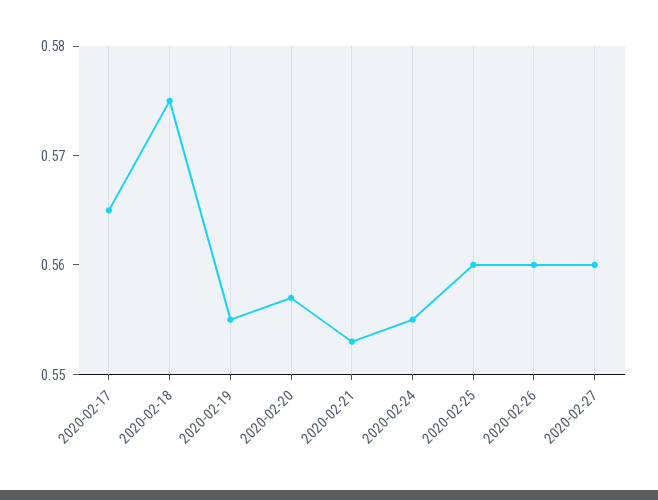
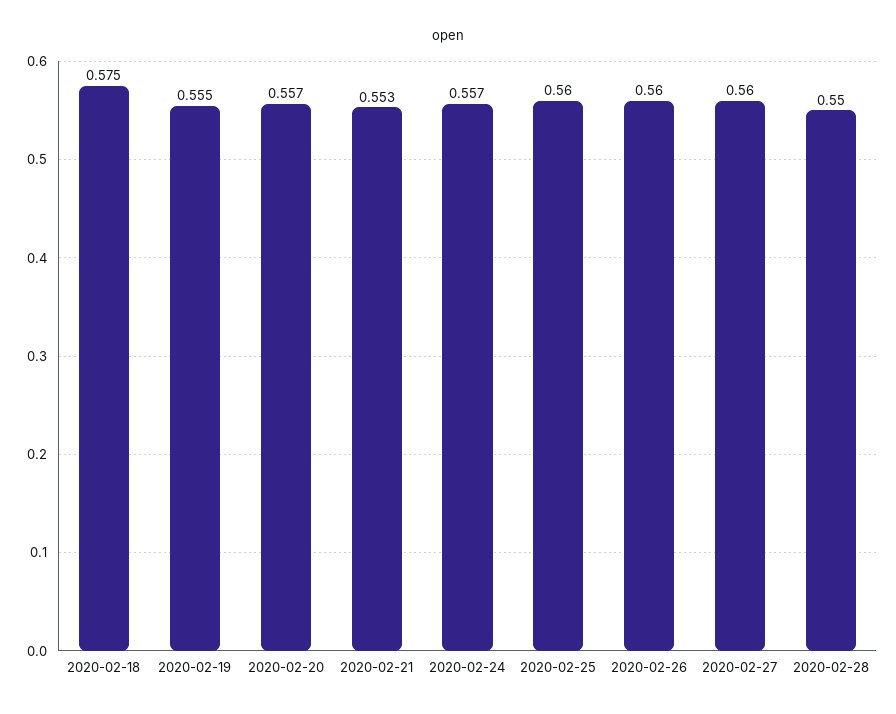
2020-02-17: 0.565 -> none
2020-02-24: 0.555 -> 0.557
2020-02-28: none -> 0.55

